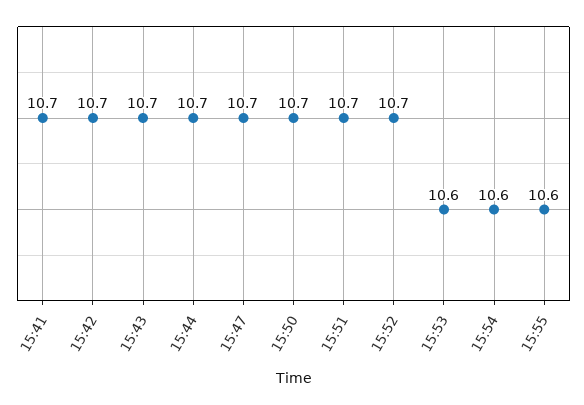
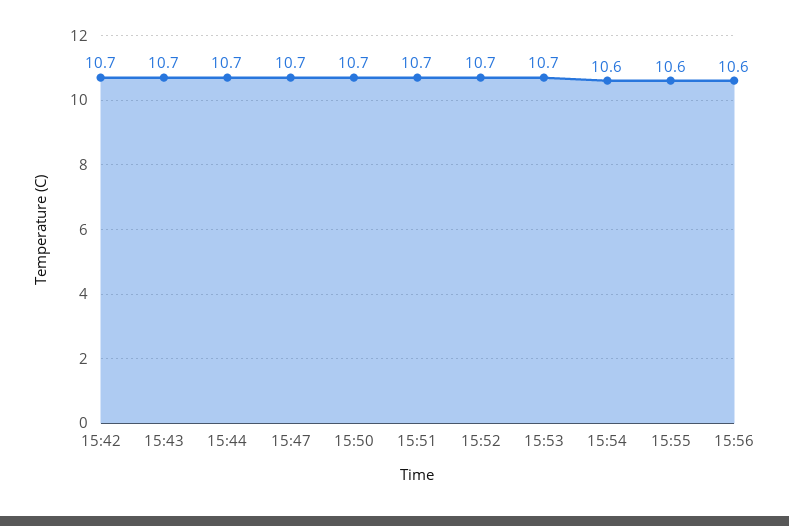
15:41: 10.7 -> none
15:53: 10.6 -> 10.7
15:56: none -> 10.6

